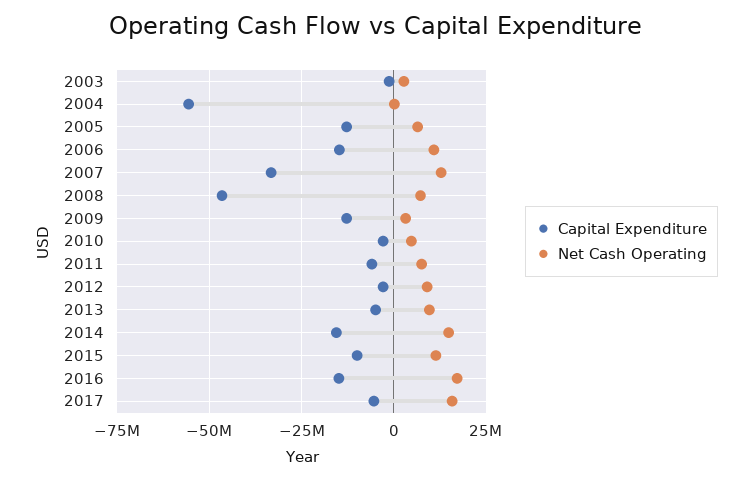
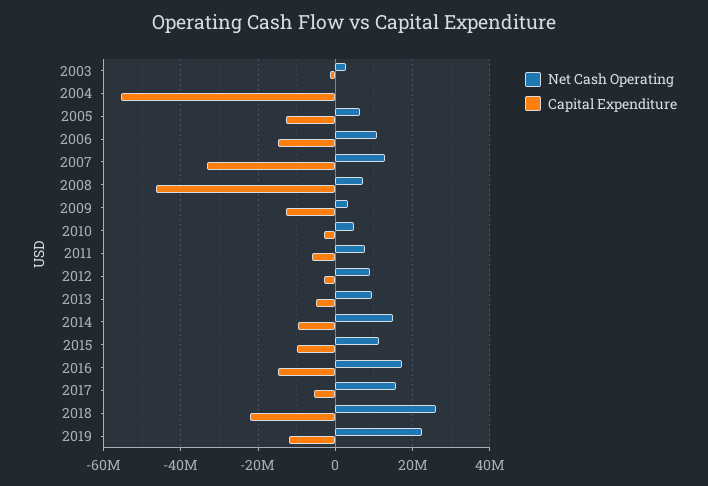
Capital Expenditure, 2014: -15000000 -> -10000000
Net Cash Operating, 2018: none -> 26000000
Capital Expenditure, 2018: none -> -22000000
Net Cash Operating, 2019: none -> 22000000
Capital Expenditure, 2019: none -> -12000000

